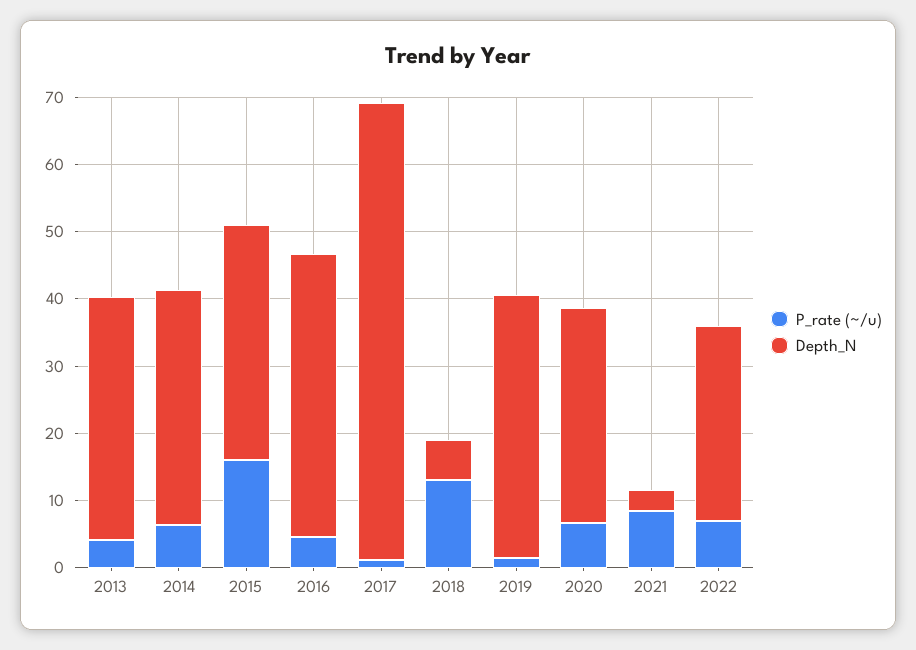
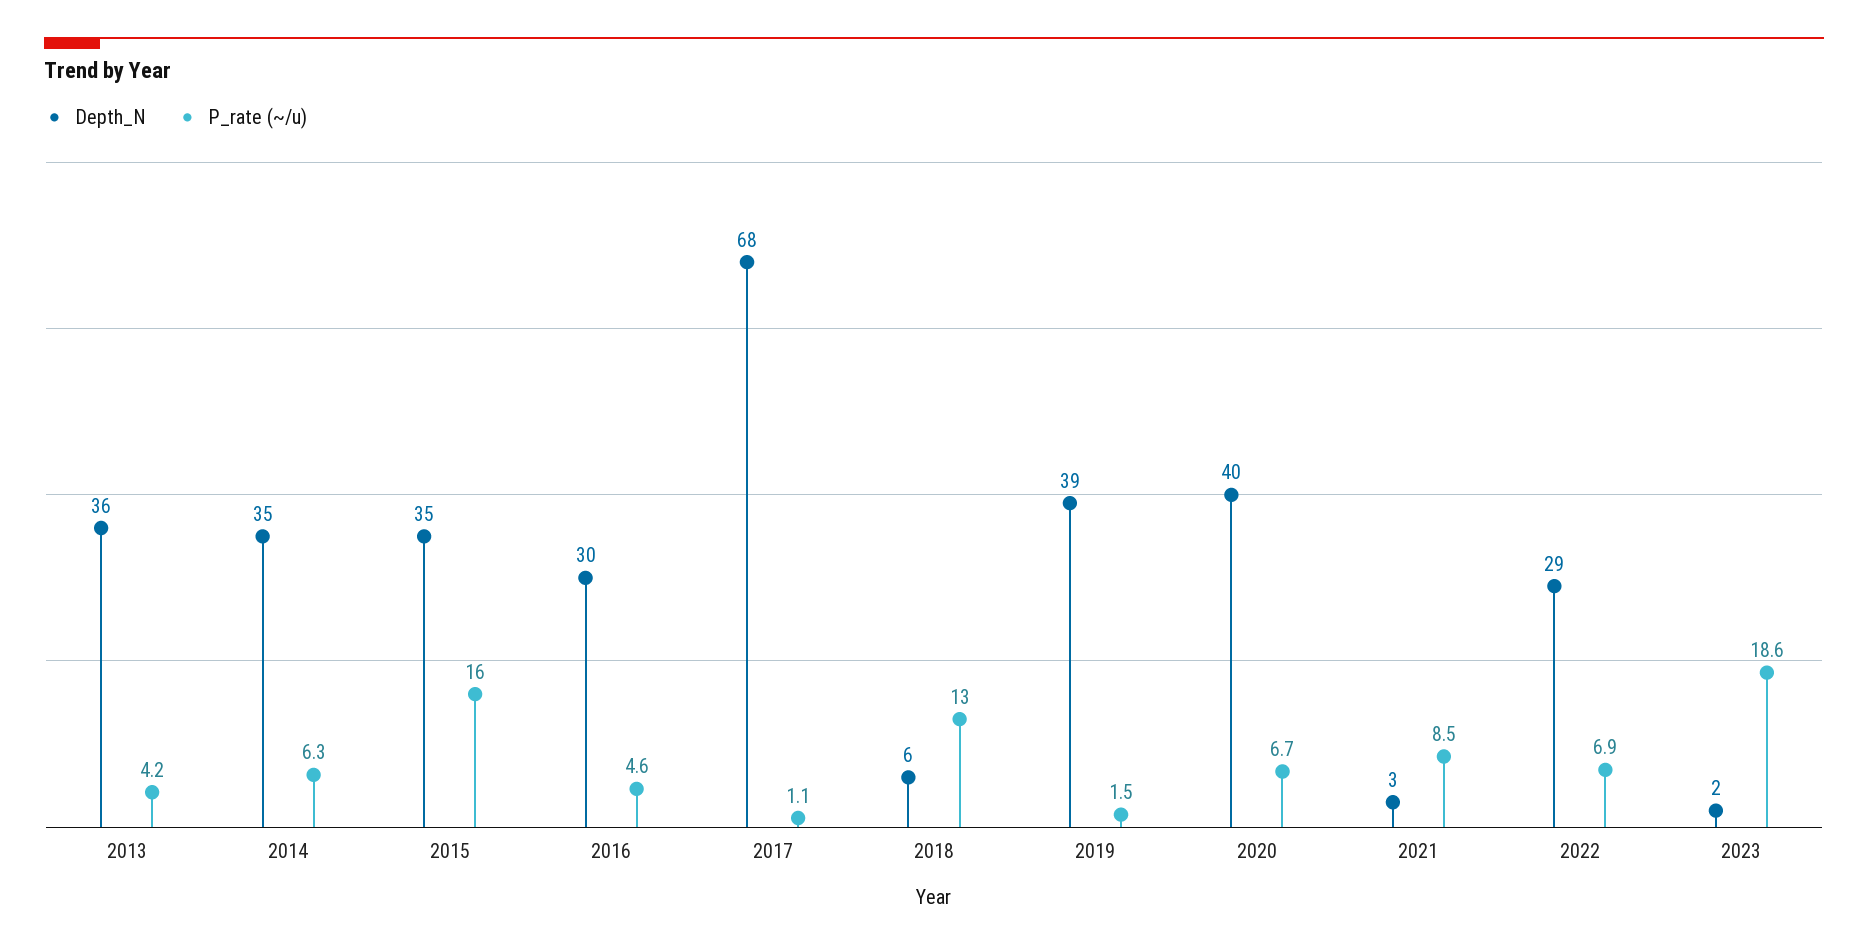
Depth_N, 2016: 42 -> 30
Depth_N, 2020: 32 -> 40
Depth_N, 2023: none -> 2
P_rate (~/u), 2023: none -> 18.6

